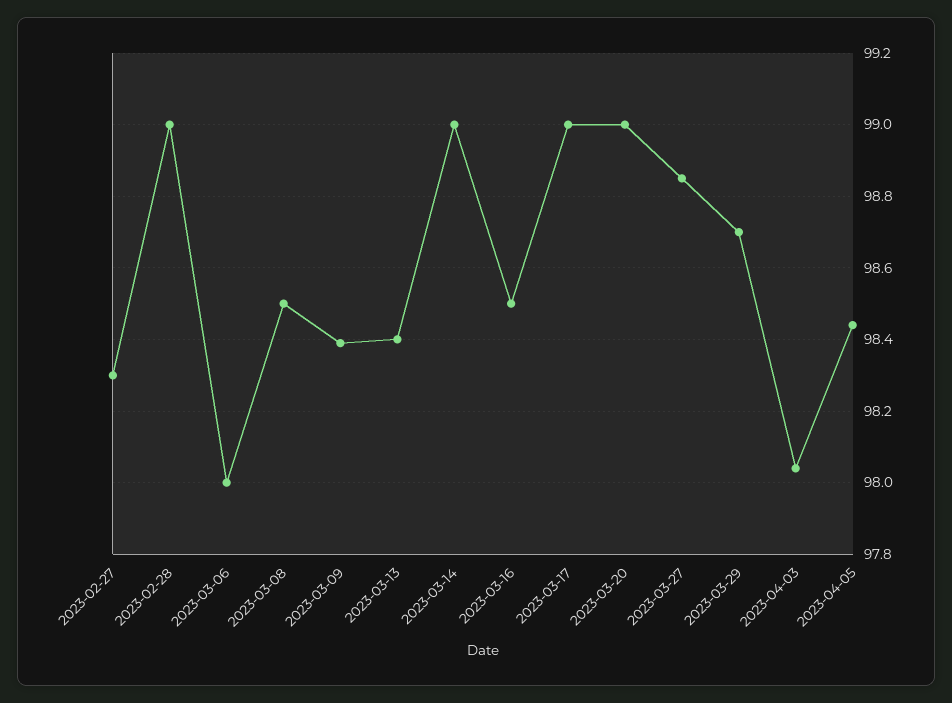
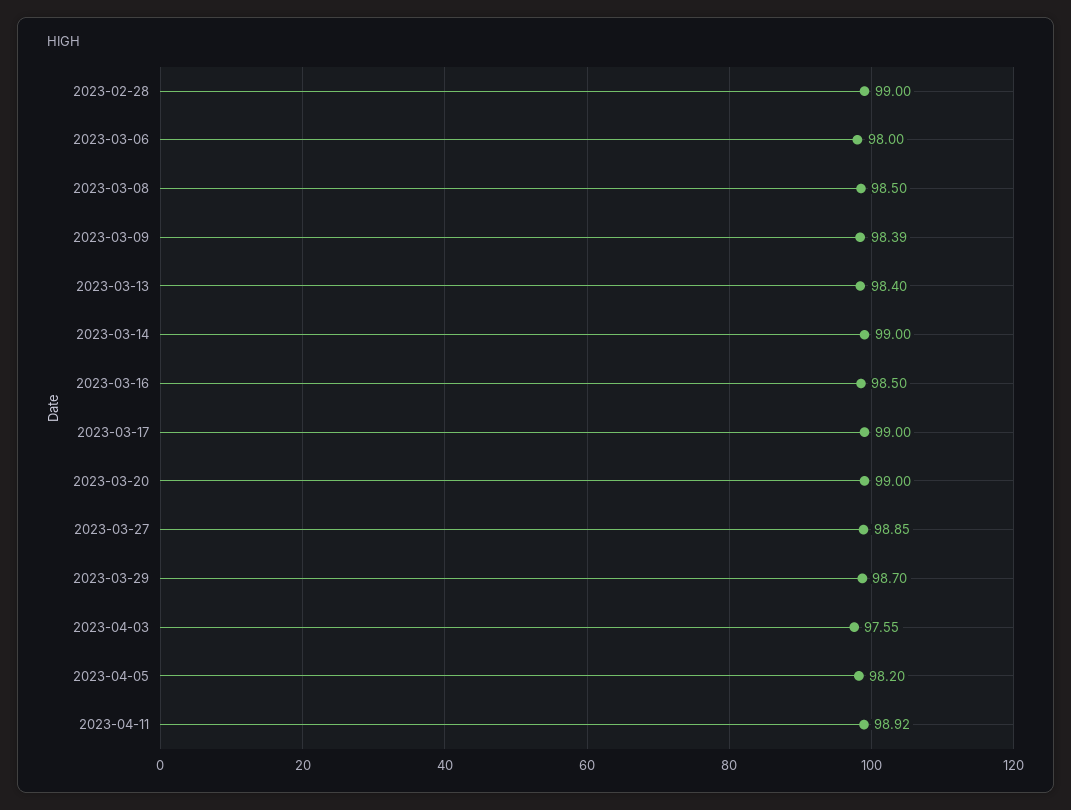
2023-02-27: 98.3 -> none
2023-04-03: 98.05 -> 97.55
2023-04-05: 98.45 -> 98.2
2023-04-11: none -> 98.92

